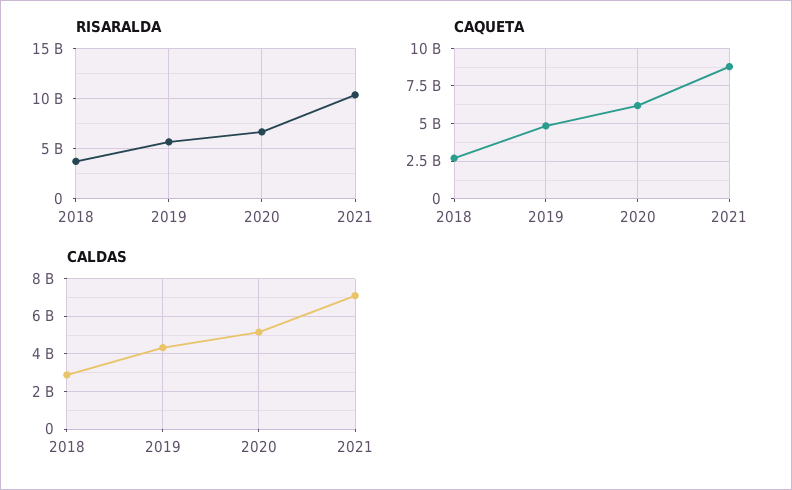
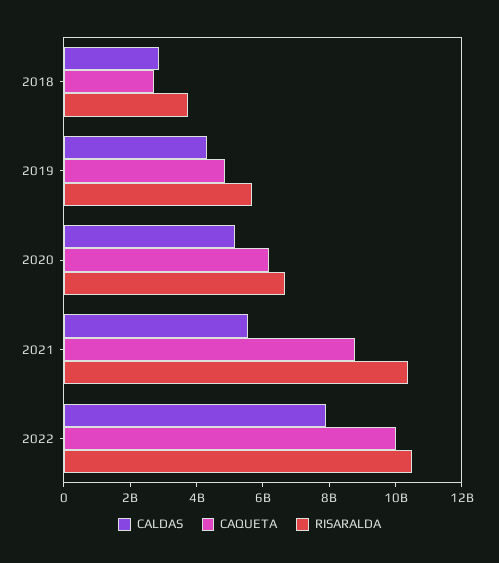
CALDAS, 2021: 7000000000 -> 5500000000
CALDAS, 2022: none -> 8000000000
CAQUETA, 2022: none -> 10000000000
RISARALDA, 2022: none -> 10500000000

